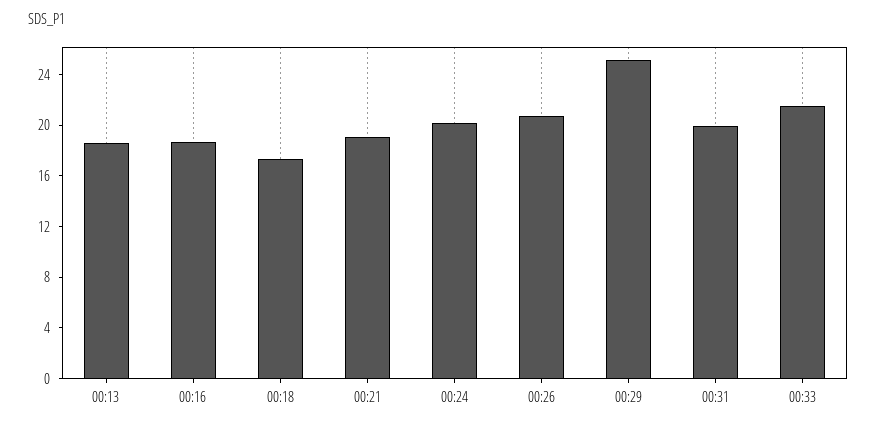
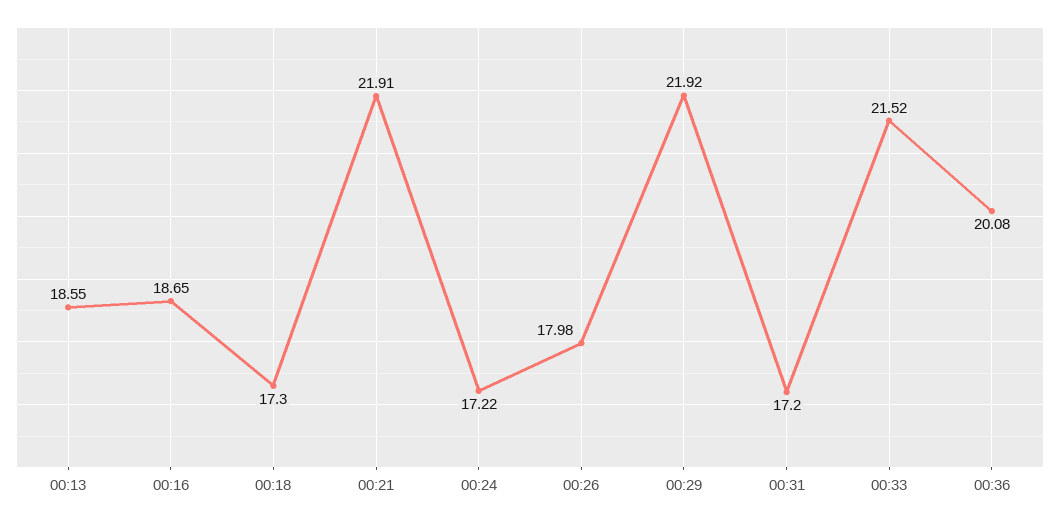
00:21: 19 -> 21.91
00:24: 20 -> 17.22
00:26: 21 -> 17.98
00:29: 25 -> 21.92
00:31: 20 -> 17.2
00:36: none -> 20.08

